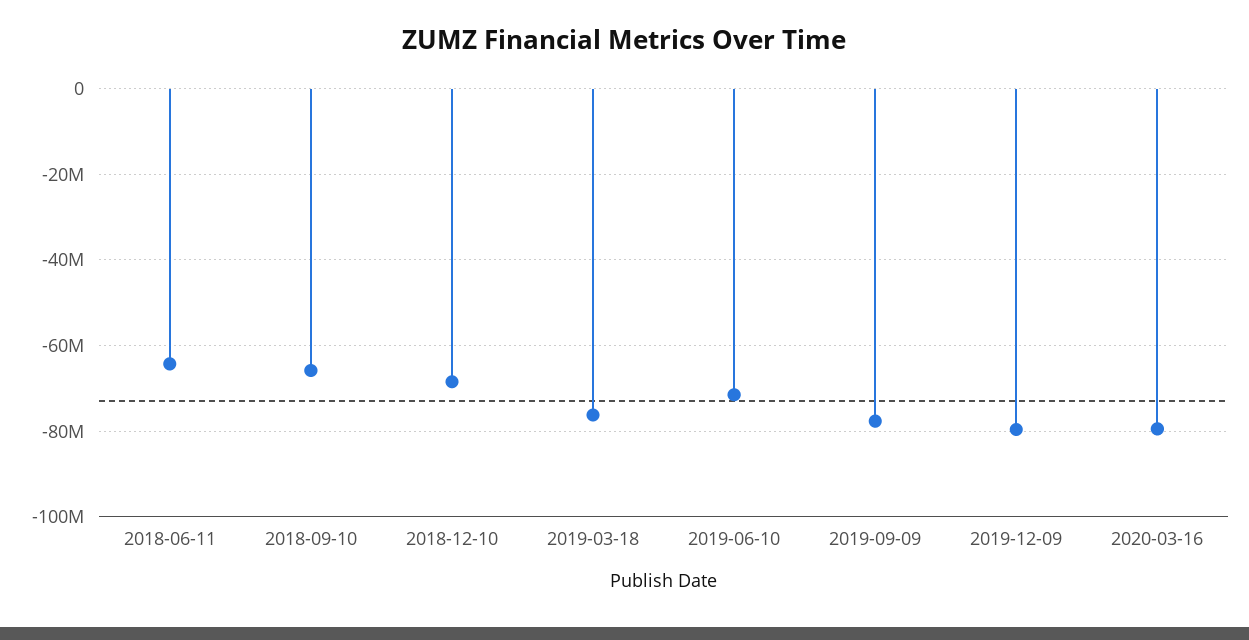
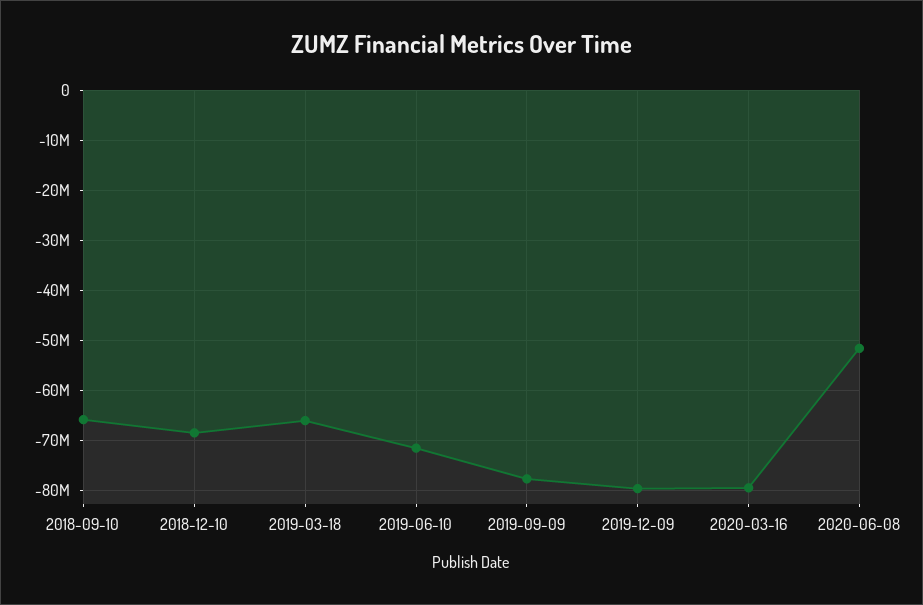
2018-06-11: -64000000 -> none
2019-03-18: -76000000 -> -66000000
2020-06-08: none -> -52000000

